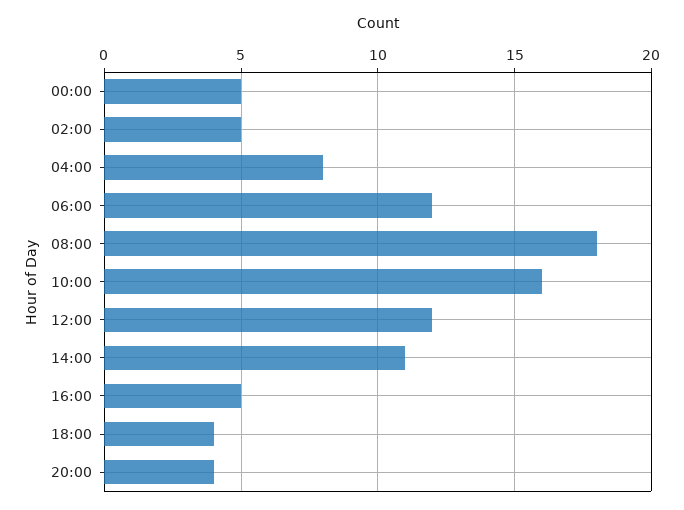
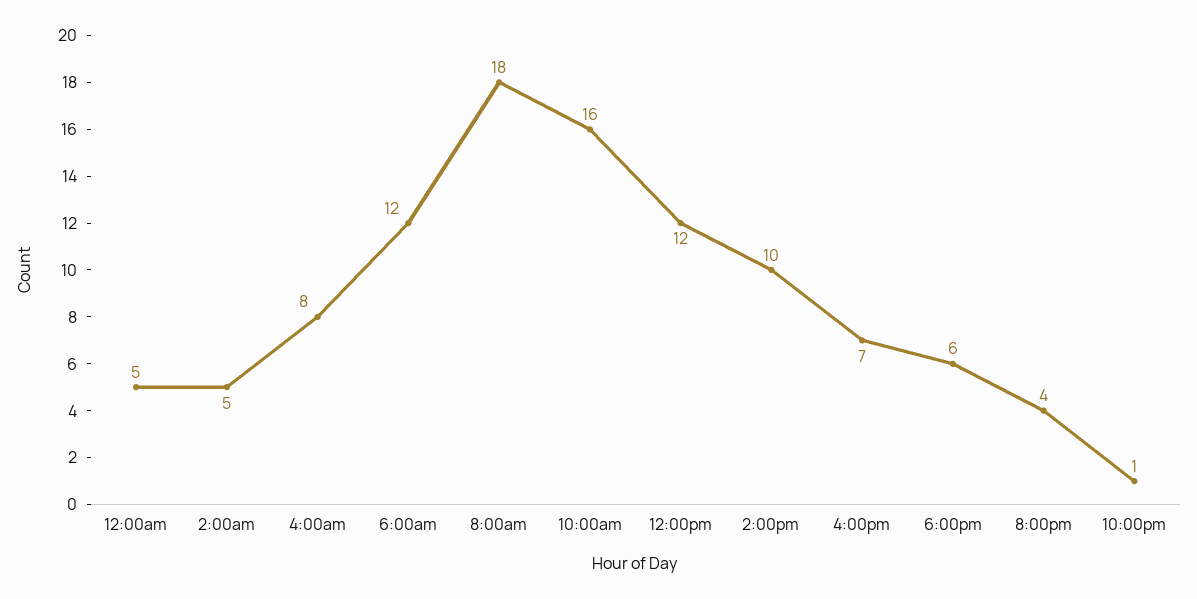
14:00: 11 -> 10
16:00: 5 -> 7
18:00: 4 -> 6
10:00pm: none -> 1

